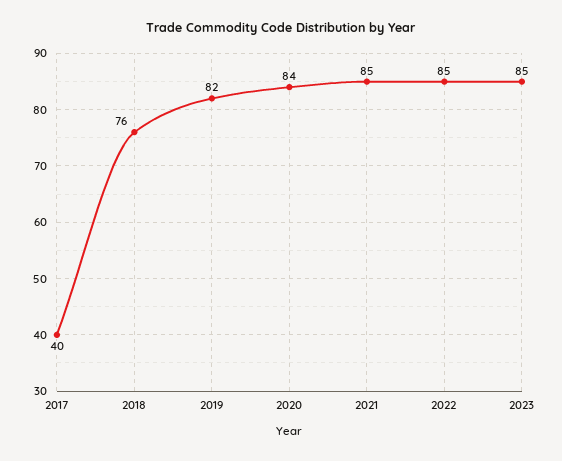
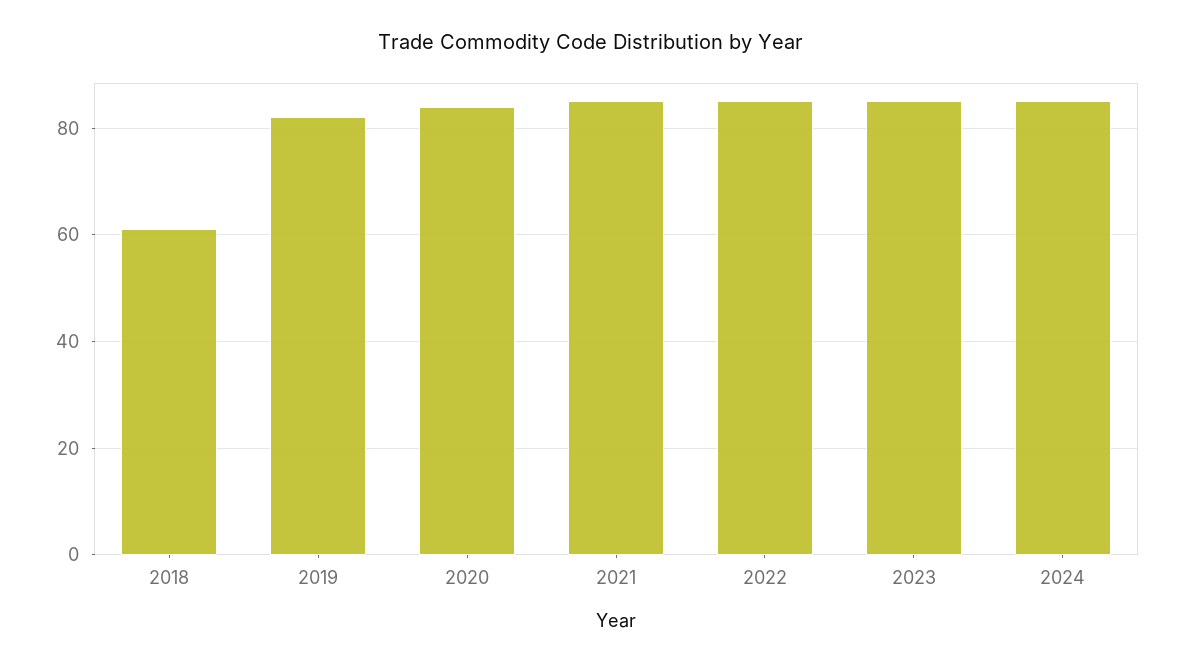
2017: 40 -> none
2018: 76 -> 60
2024: none -> 85

